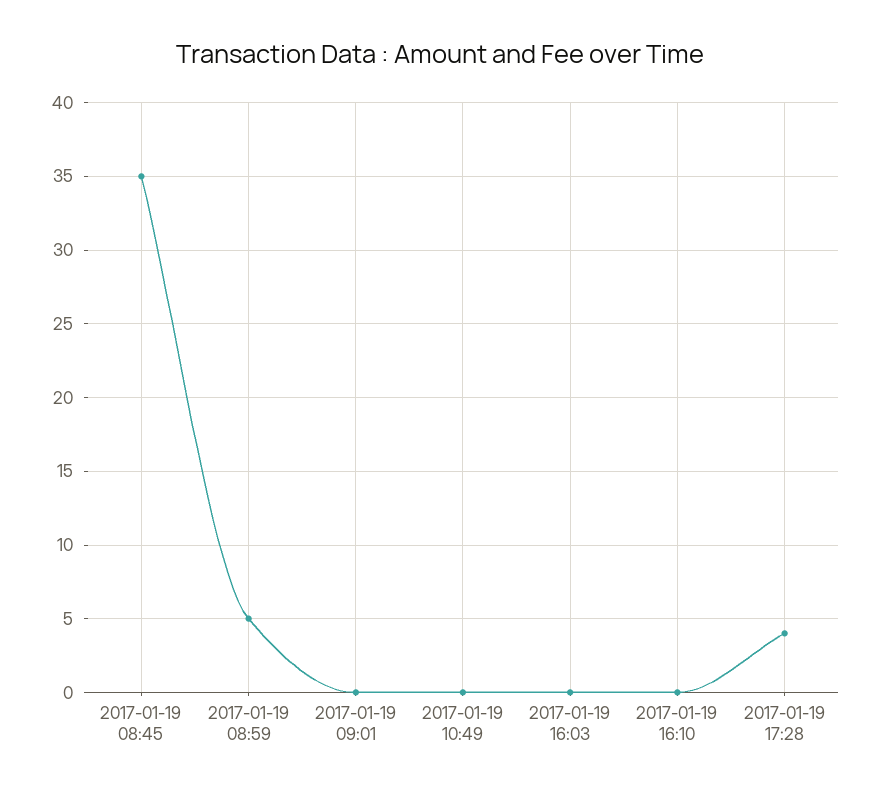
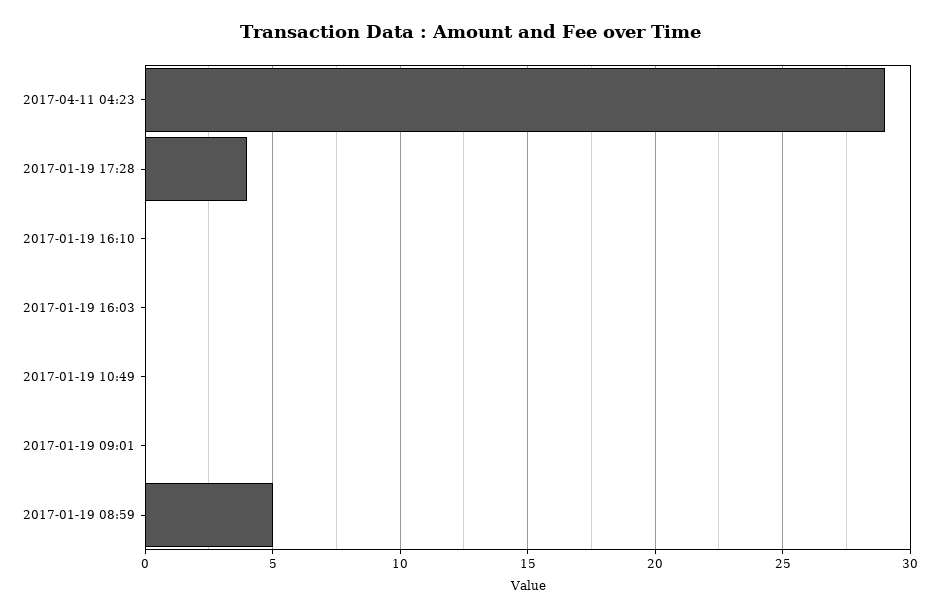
2017-01-19 08:45: 35 -> none
2017-04-11 04:23: none -> 29

